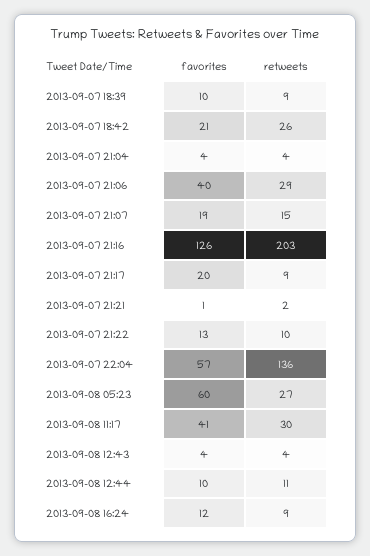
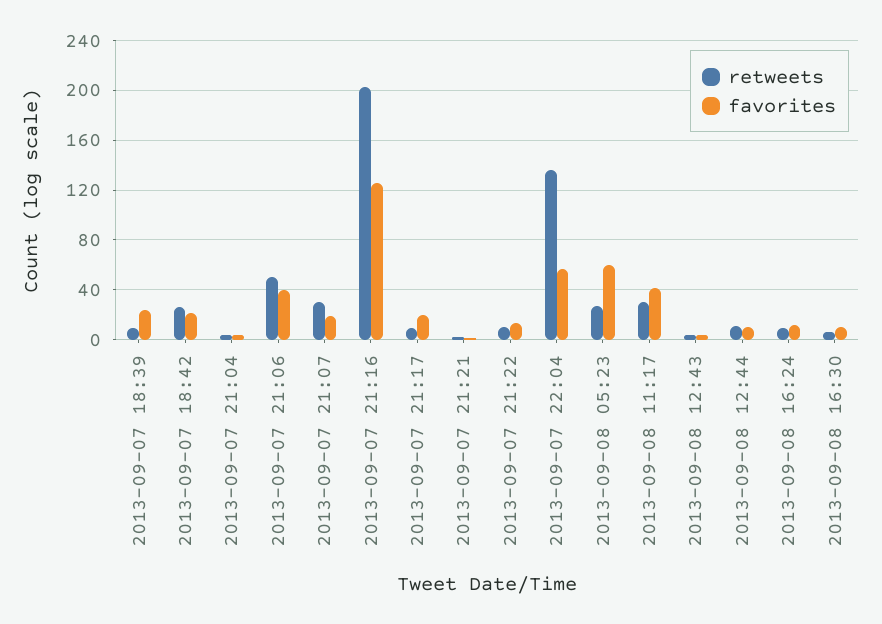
favorites, 2013-09-07 18:39: 10 -> 25
retweets, 2013-09-07 21:06: 29 -> 50
retweets, 2013-09-07 21:07: 15 -> 30
retweets, 2013-09-08 16:30: none -> 5
favorites, 2013-09-08 16:30: none -> 10

